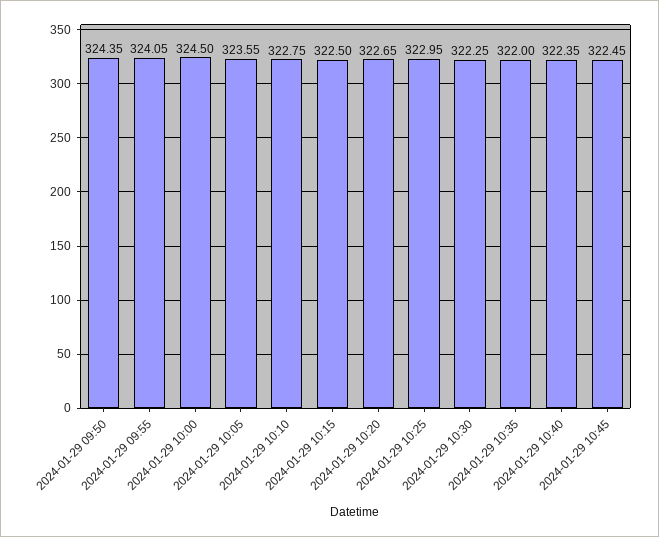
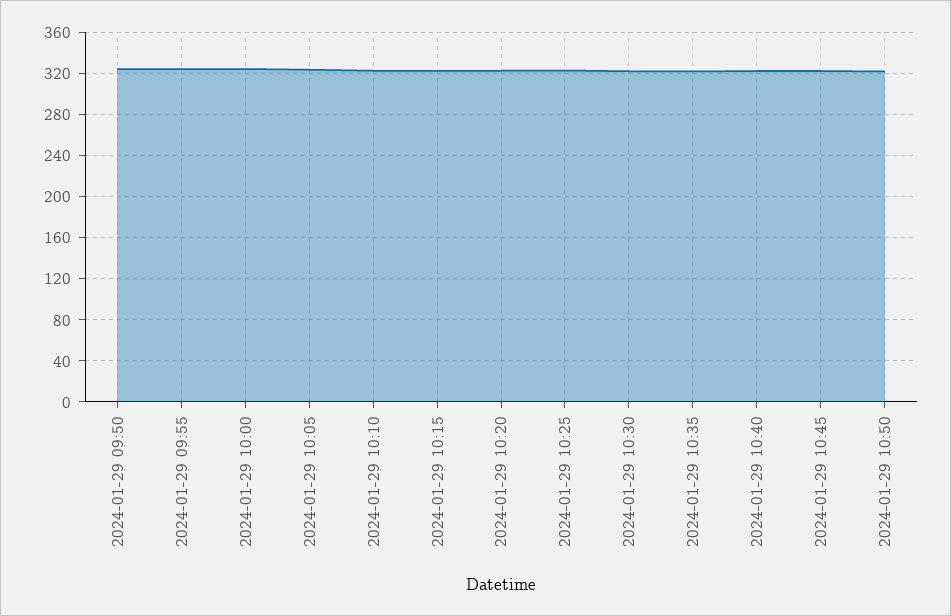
2024-01-29 10:50: none -> 320

